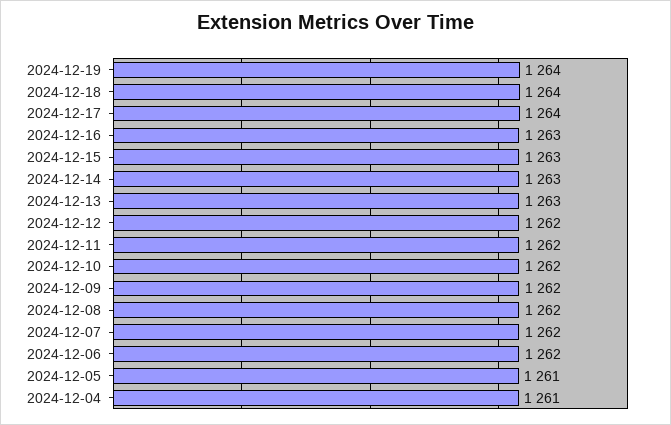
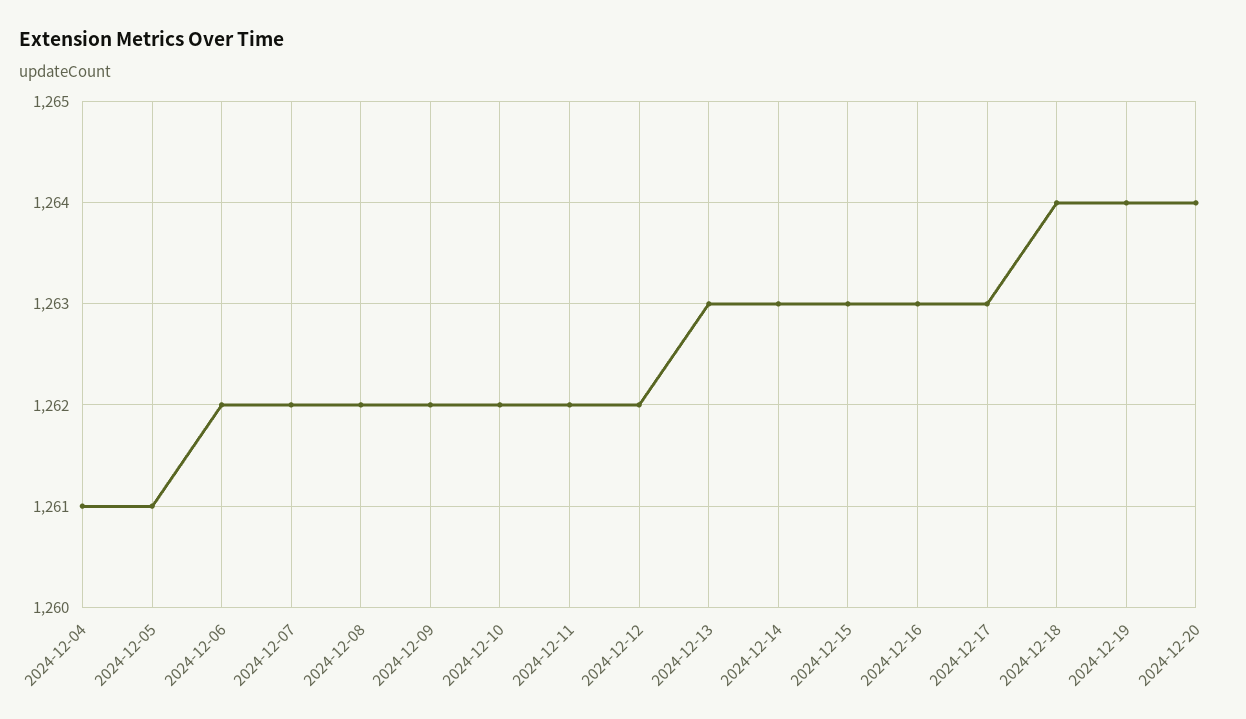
2024-12-17: 1264 -> 1263
2024-12-20: none -> 1264

